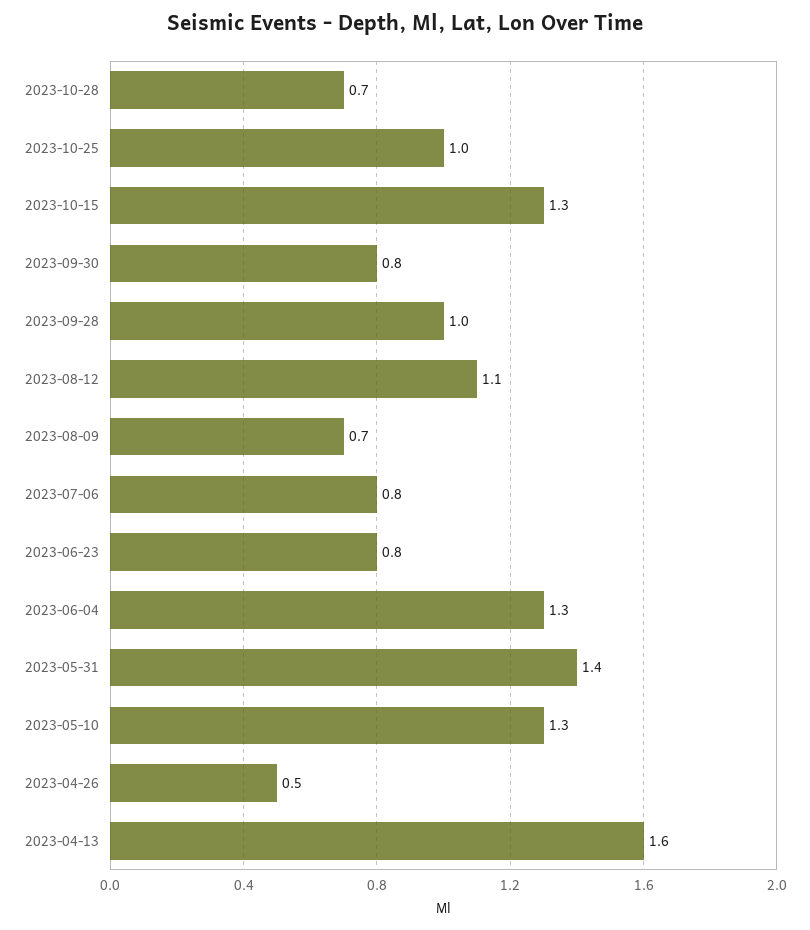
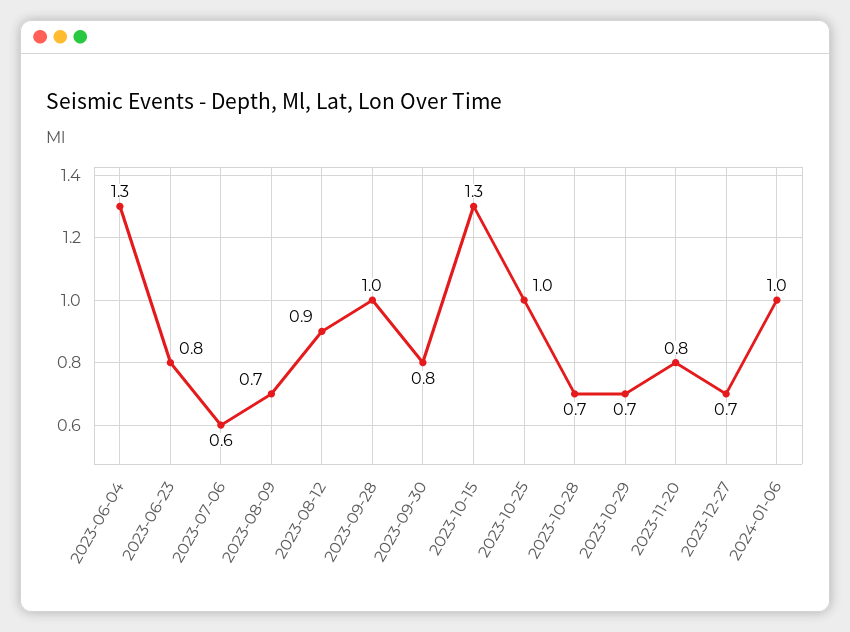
2023-08-12: 1.1 -> 0.9
2023-07-06: 0.8 -> 0.6
2023-05-31: 1.4 -> none
2023-05-10: 1.3 -> none
2023-04-26: 0.5 -> none
2023-04-13: 1.6 -> none
2023-10-29: none -> 0.7
2023-11-20: none -> 0.8
2023-12-27: none -> 0.7
2024-01-06: none -> 1

